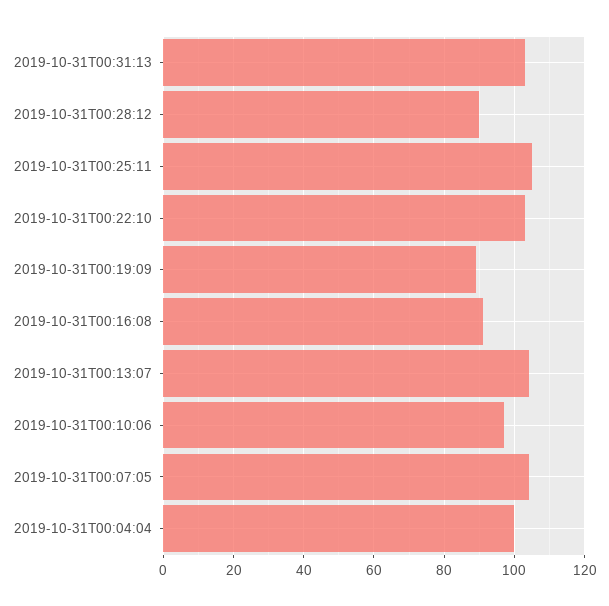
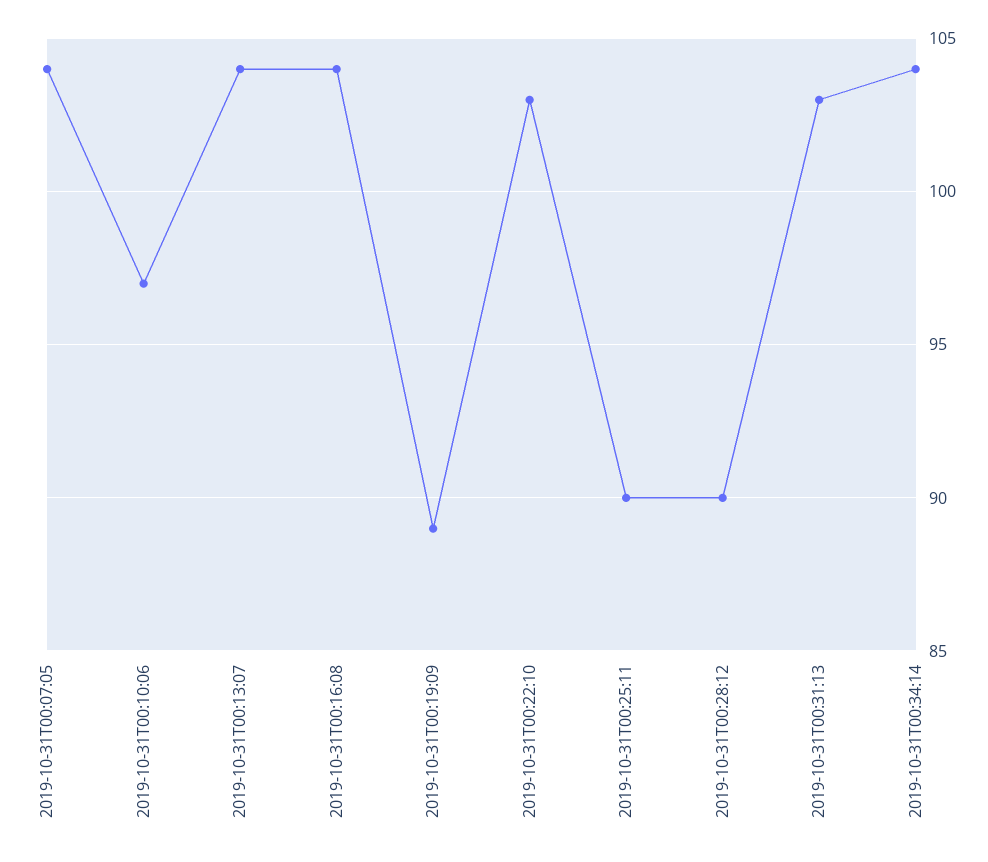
2019-10-31T00:25:11: 105 -> 90
2019-10-31T00:16:08: 90 -> 104
2019-10-31T00:04:04: 100 -> none
2019-10-31T00:34:14: none -> 104

